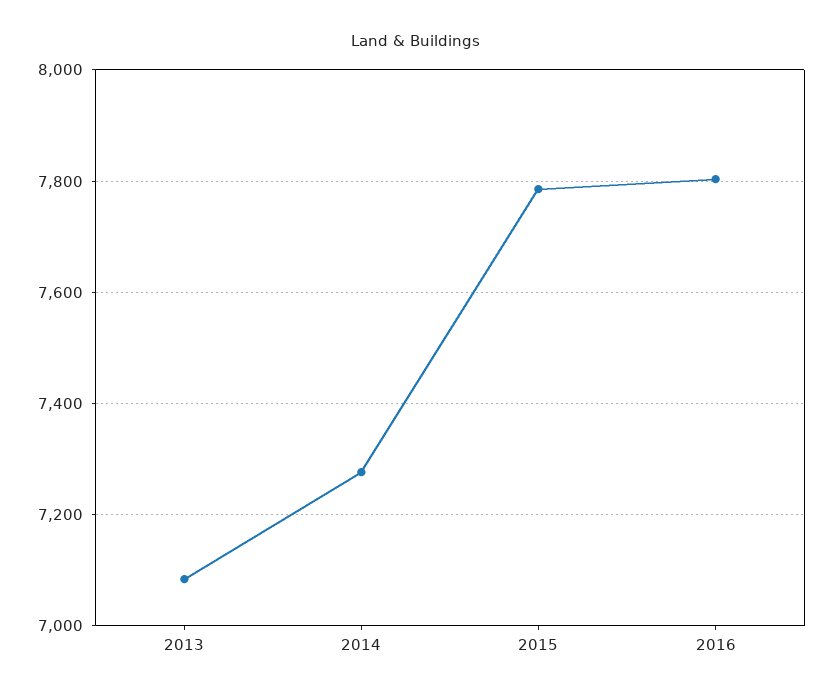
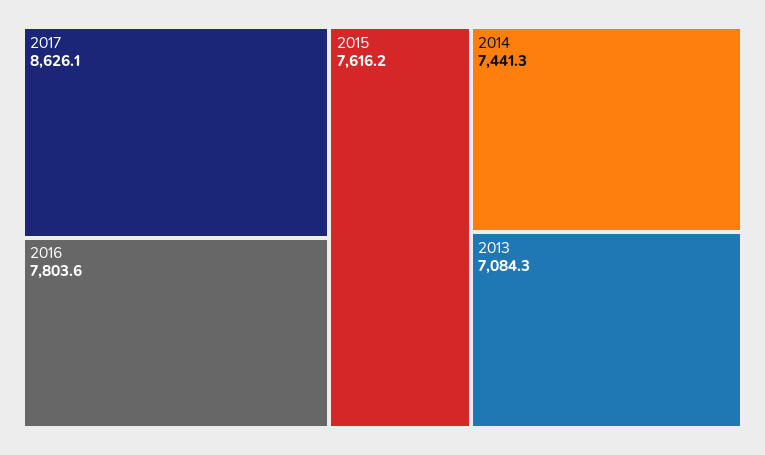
2014: 7280 -> 7441.3
2015: 7780 -> 7616.2
2017: none -> 8626.1

